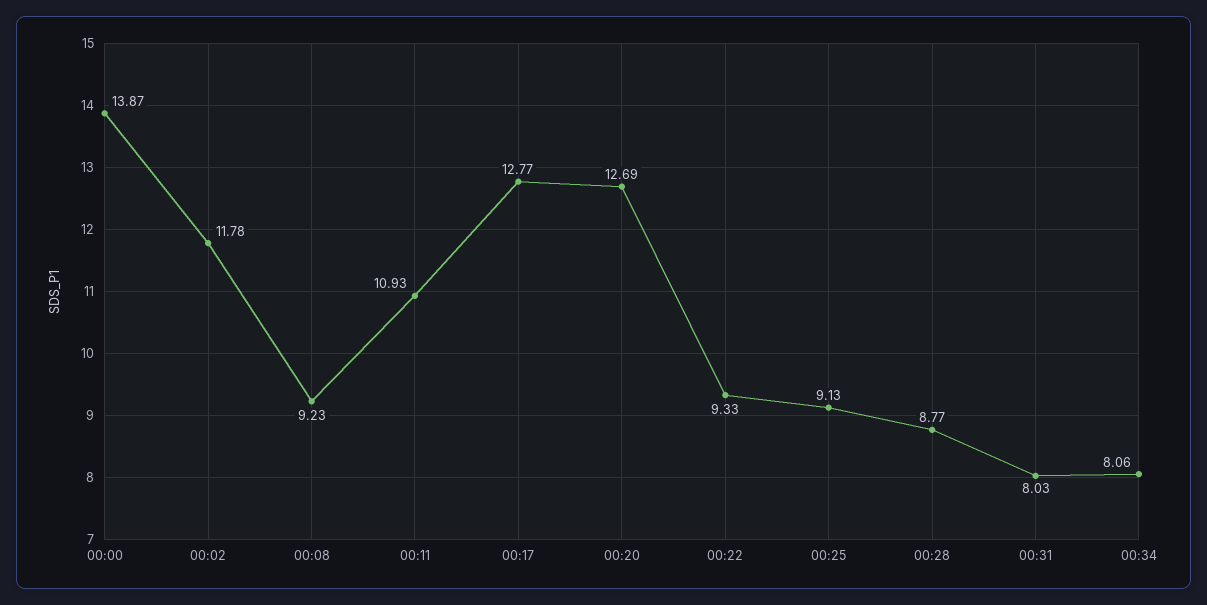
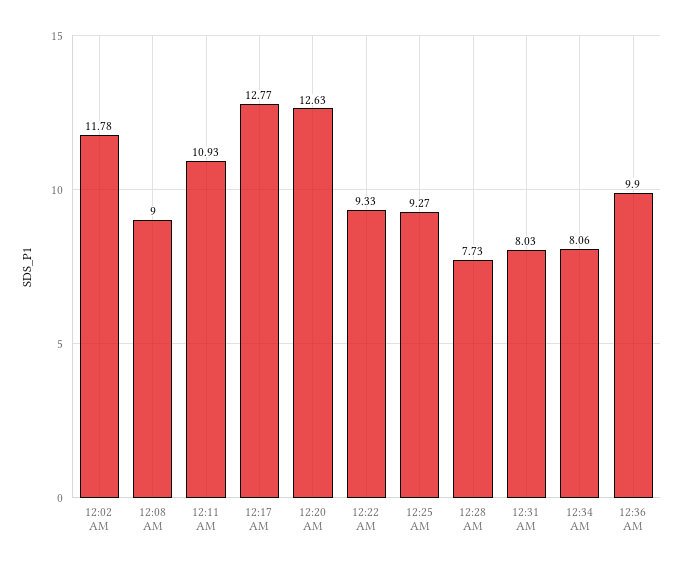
00:00: 13.87 -> none
00:08: 9.23 -> 9
00:20: 12.69 -> 12.63
00:25: 9.13 -> 9.27
00:28: 8.77 -> 7.73
12:36 AM: none -> 9.9

